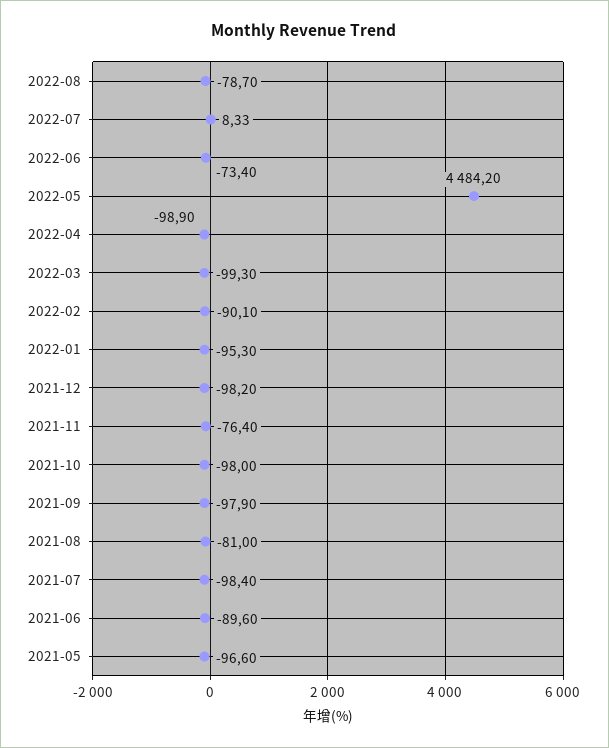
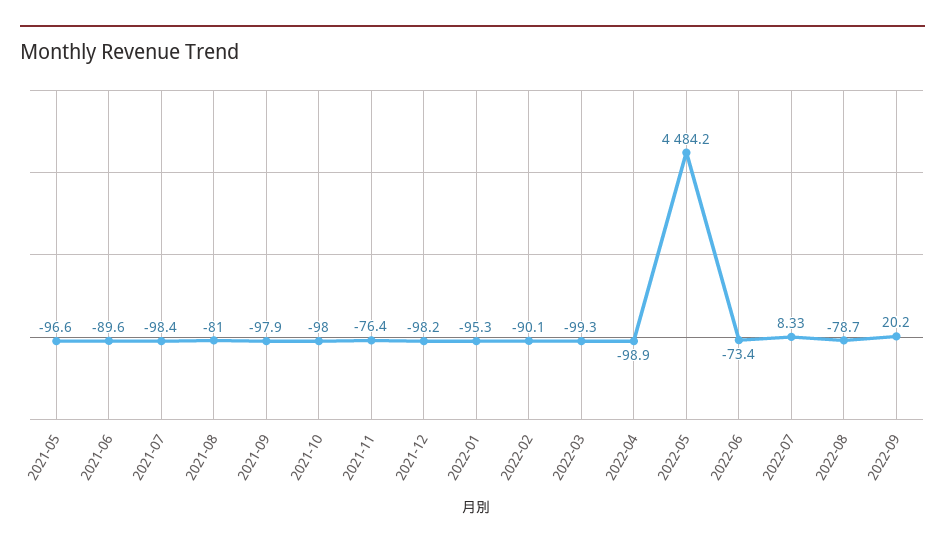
2022-09: none -> 20.2

